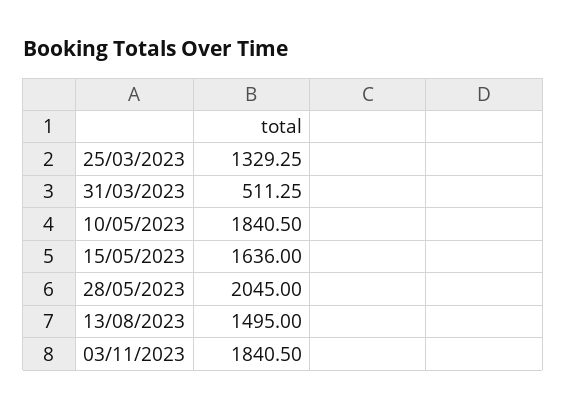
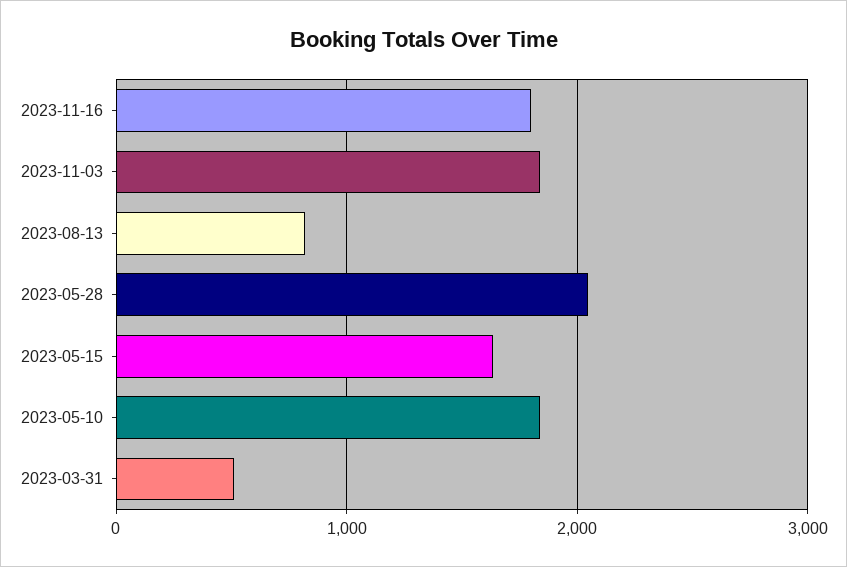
25/03/2023: 1329.25 -> none
13/08/2023: 1495 -> 800
2023-11-16: none -> 1800

